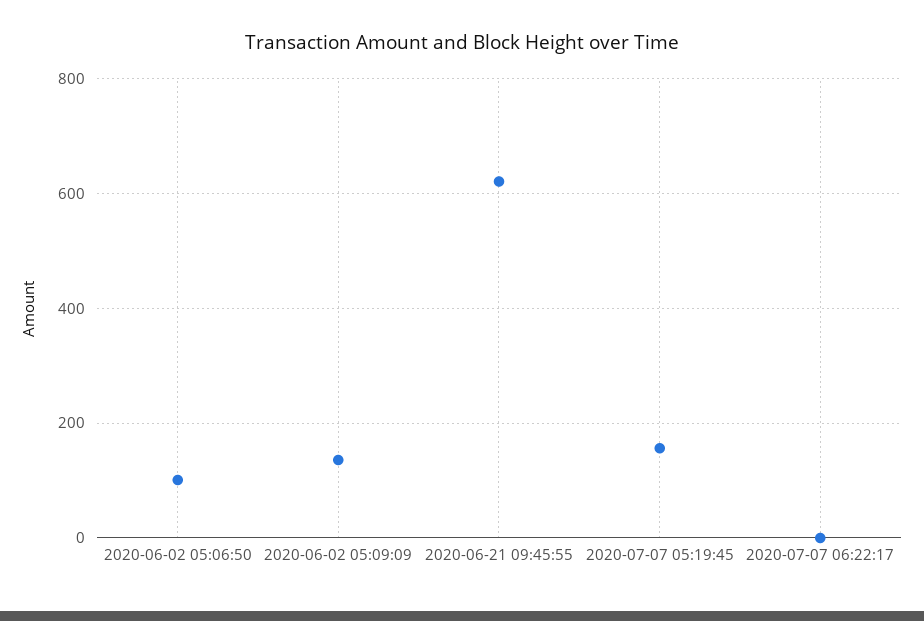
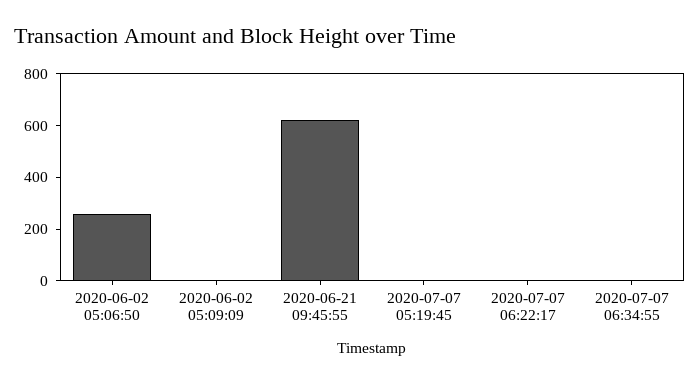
2020-06-02 05:06:50: 100 -> 250
2020-06-02 05:09:09: 140 -> 0
2020-07-07 05:19:45: 160 -> 0
2020-07-07 06:34:55: none -> 0

